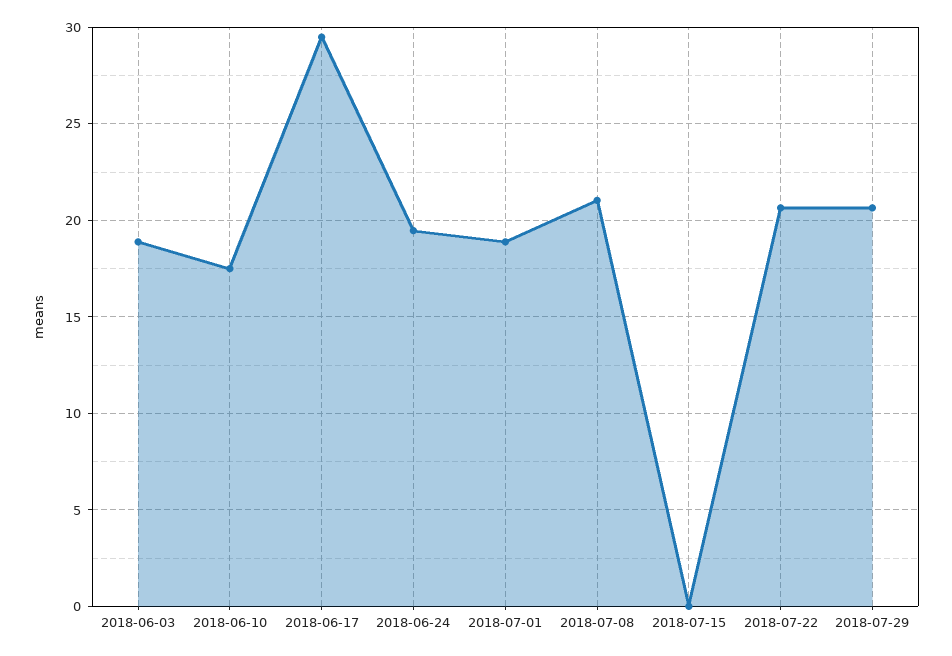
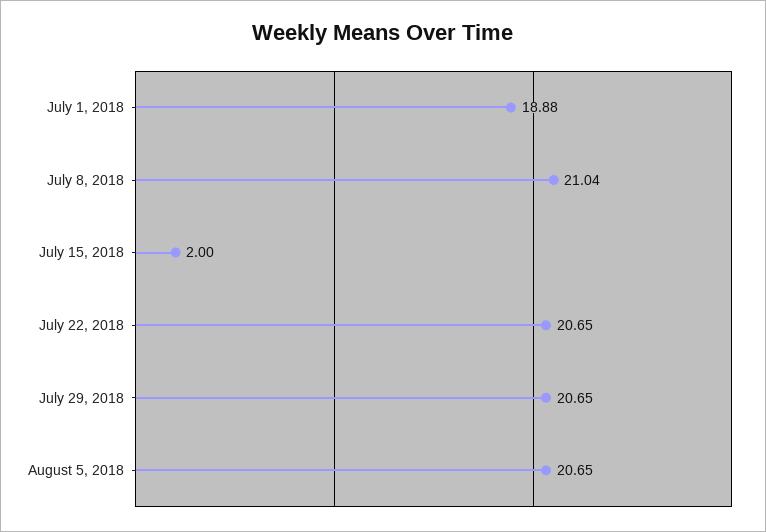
2018-06-03: 19 -> none
2018-06-10: 17.5 -> none
2018-06-17: 29.5 -> none
2018-06-24: 19.5 -> none
2018-07-15: 0 -> 2
August 5, 2018: none -> 20.65

